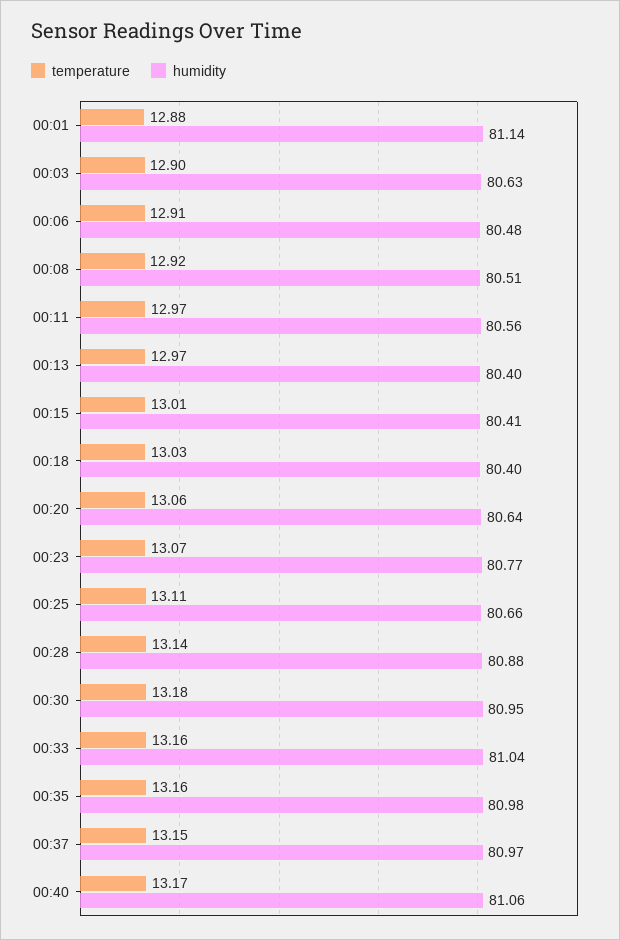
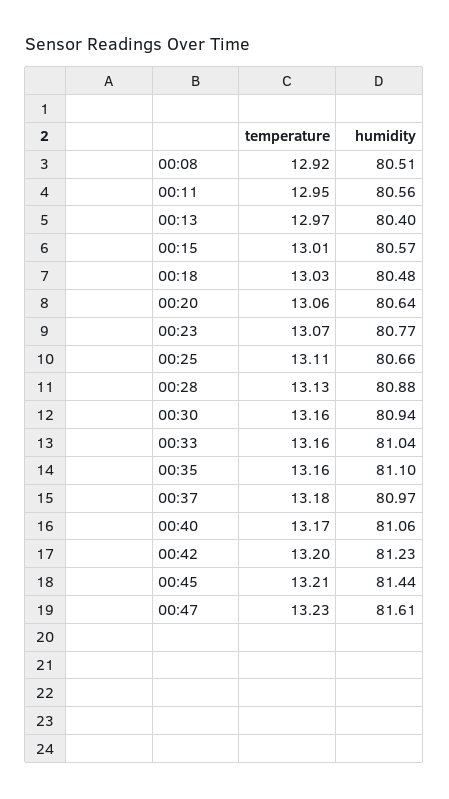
temperature, 00:01: 12.88 -> none
humidity, 00:01: 81.14 -> none
temperature, 00:03: 12.9 -> none
humidity, 00:03: 80.63 -> none
temperature, 00:06: 12.91 -> none
humidity, 00:06: 80.48 -> none
temperature, 00:11: 12.97 -> 12.95
humidity, 00:15: 80.41 -> 80.57
humidity, 00:18: 80.4 -> 80.48
temperature, 00:28: 13.14 -> 13.13
temperature, 00:30: 13.18 -> 13.16
humidity, 00:30: 80.95 -> 80.94
humidity, 00:35: 80.98 -> 81.1
temperature, 00:37: 13.15 -> 13.18
temperature, 00:42: none -> 13.2
humidity, 00:42: none -> 81.23
temperature, 00:45: none -> 13.21
humidity, 00:45: none -> 81.44
temperature, 00:47: none -> 13.23
humidity, 00:47: none -> 81.61

